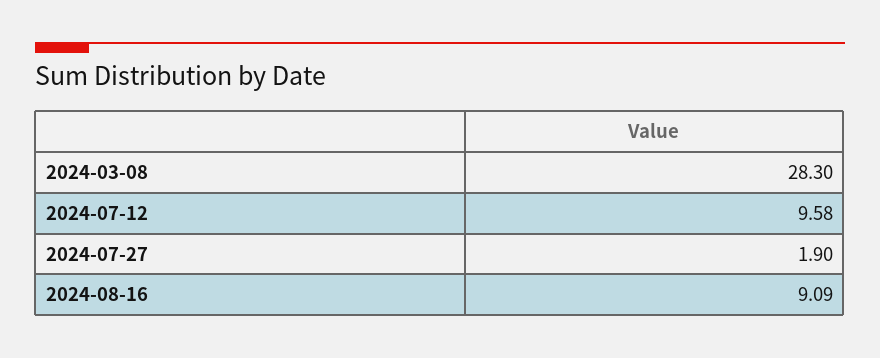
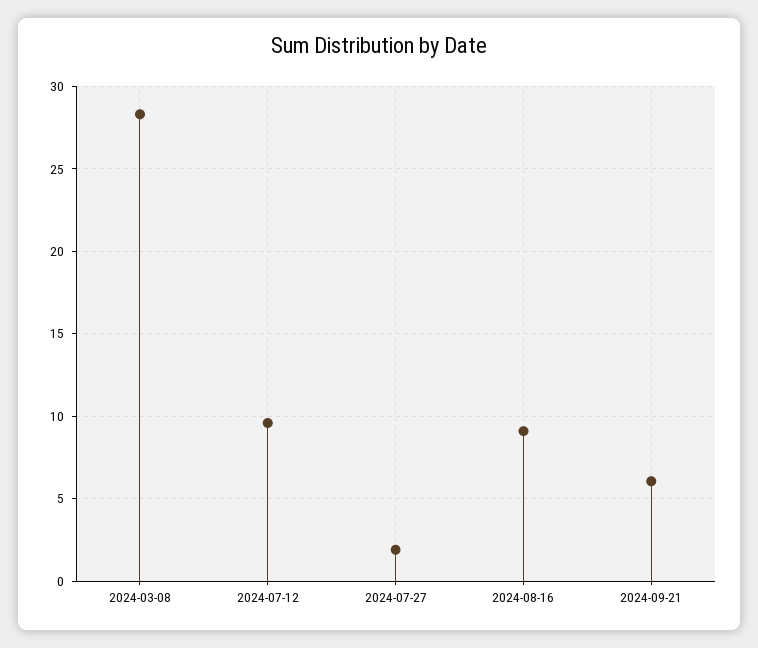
2024-09-21: none -> 6

